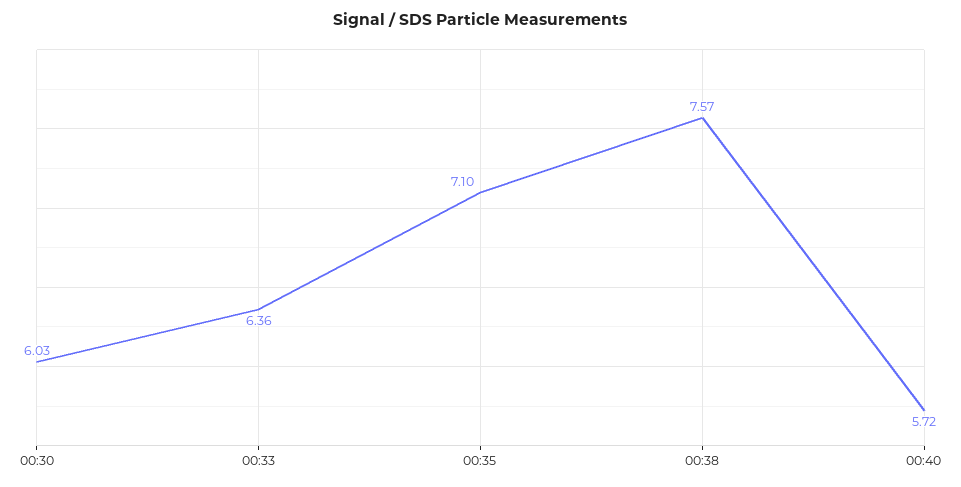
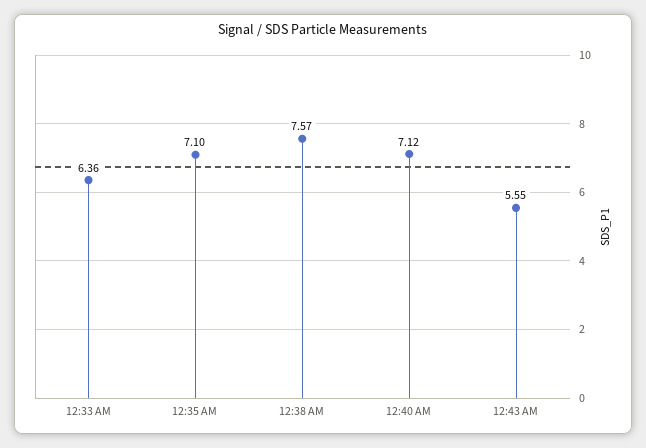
00:30: 6.03 -> none
00:40: 5.72 -> 7.12
12:43 AM: none -> 5.55

